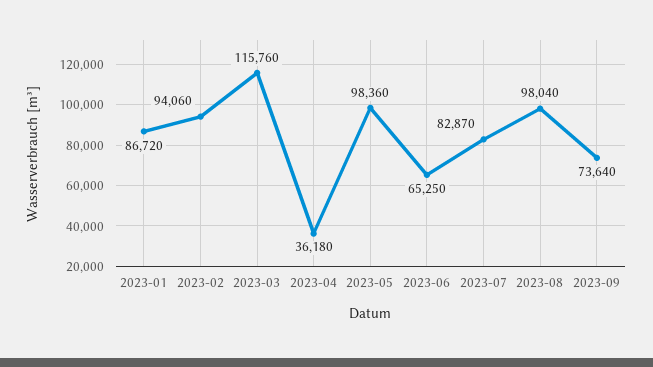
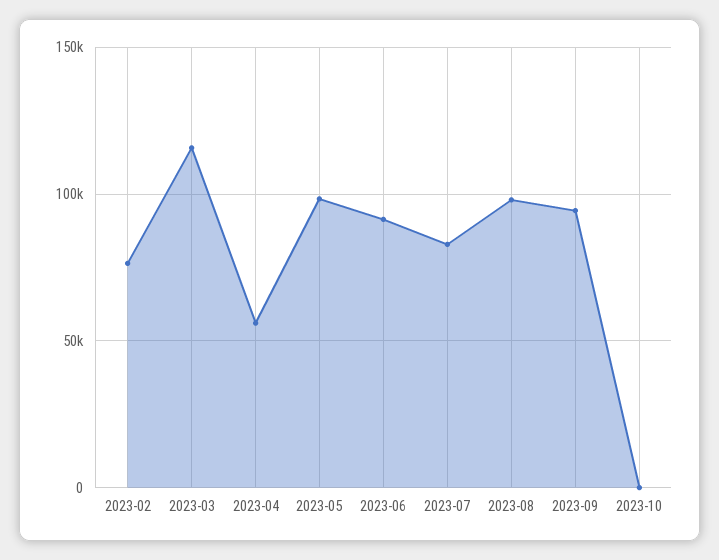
2023-01: 86720 -> none
2023-02: 94060 -> 75000
2023-04: 36180 -> 55000
2023-06: 65250 -> 90000
2023-09: 73640 -> 95000
2023-10: none -> 0

